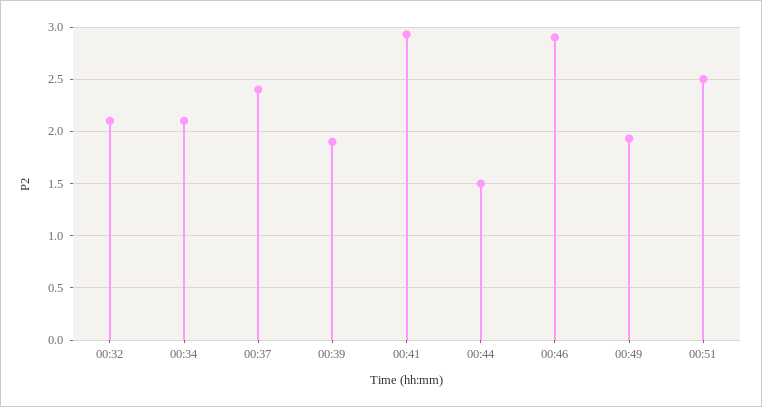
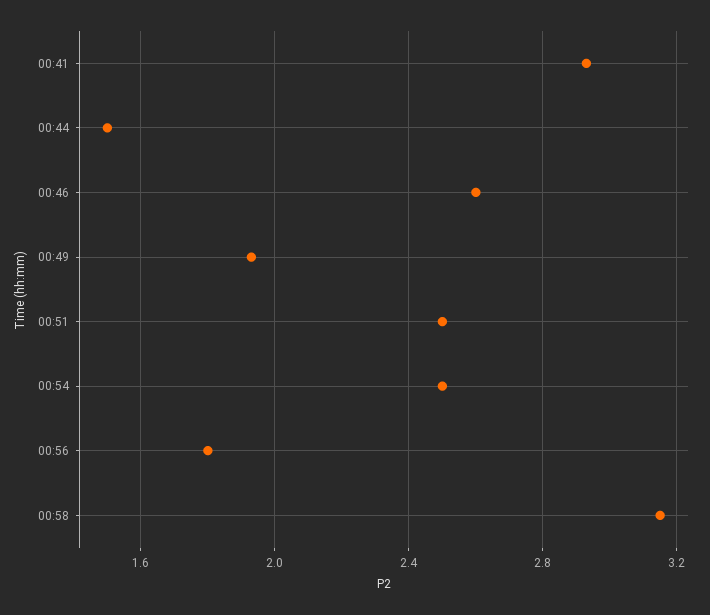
00:32: 2.1 -> none
00:34: 2.1 -> none
00:37: 2.4 -> none
00:39: 1.9 -> none
00:46: 2.9 -> 2.6
00:54: none -> 2.5
00:56: none -> 1.8
00:58: none -> 3.15

